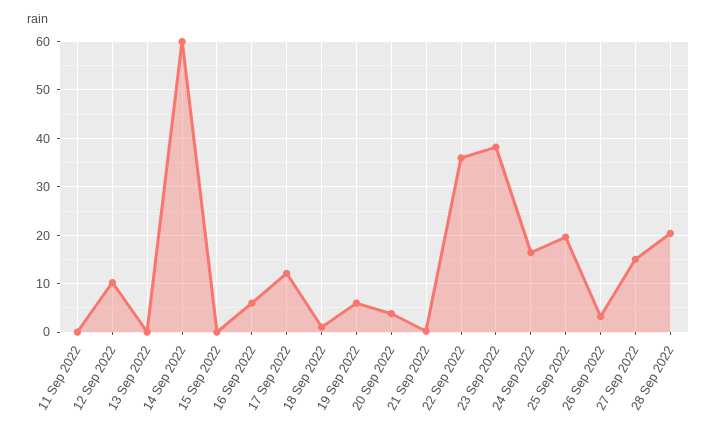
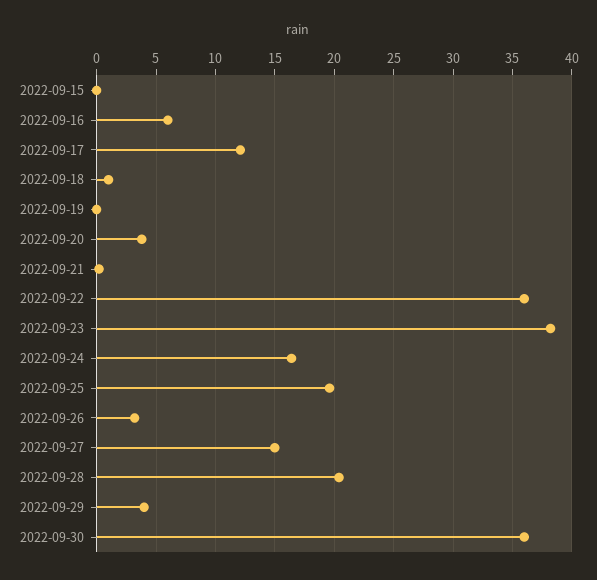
11 Sep 2022: 0 -> none
12 Sep 2022: 10 -> none
13 Sep 2022: 0 -> none
14 Sep 2022: 60 -> none
19 Sep 2022: 6 -> 0
2022-09-29: none -> 4
2022-09-30: none -> 36

